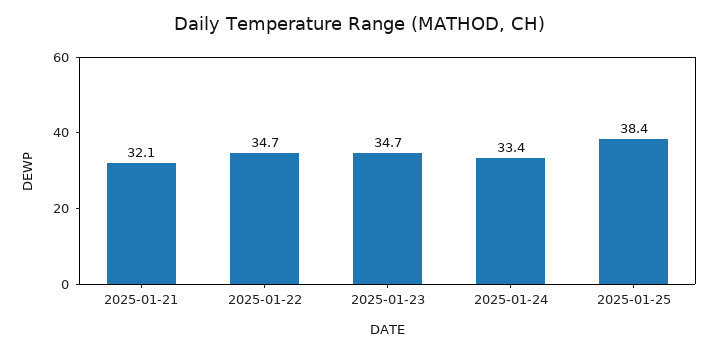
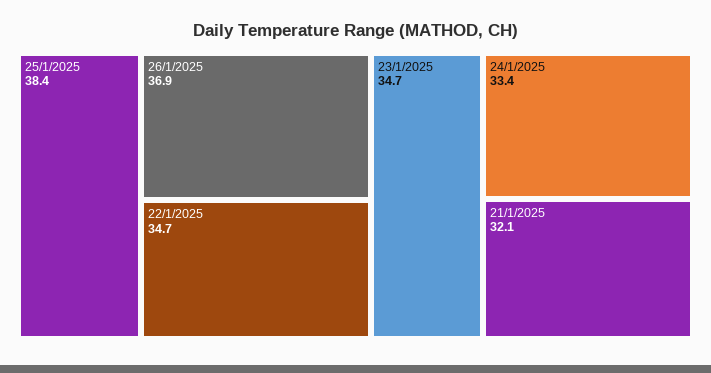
26/1/2025: none -> 36.9

